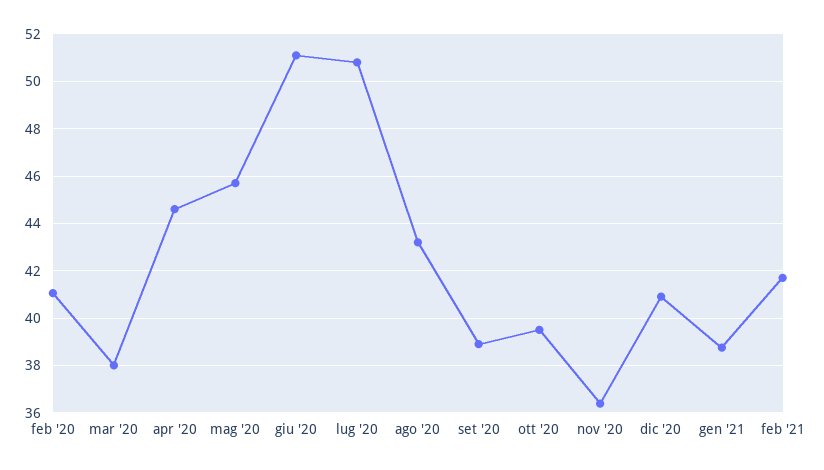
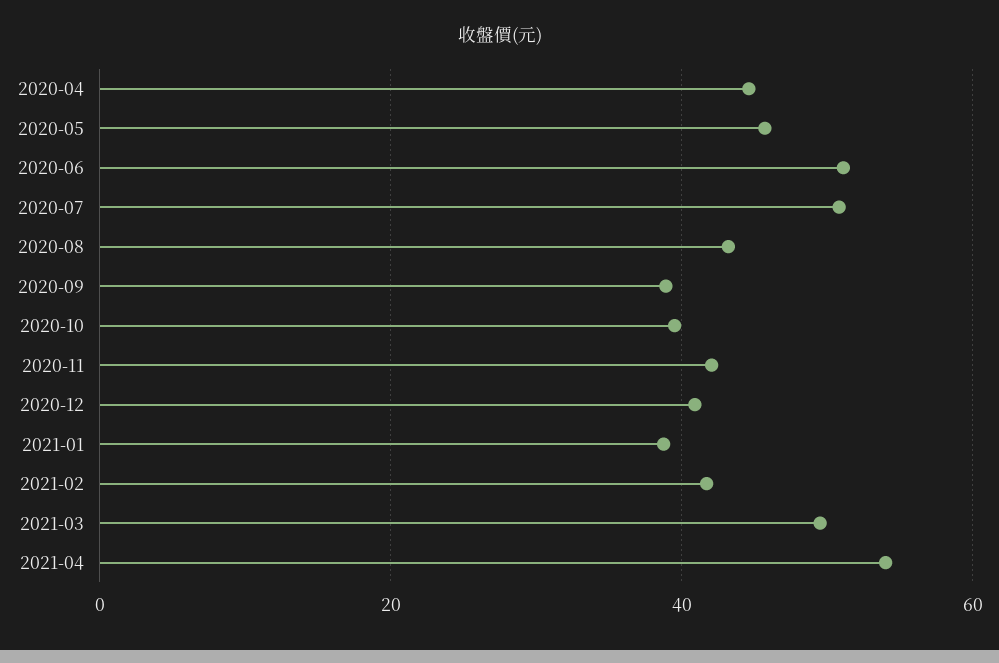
feb '20: 41 -> none
mar '20: 38 -> none
nov '20: 36.5 -> 42
2021-03: none -> 50
2021-04: none -> 54

